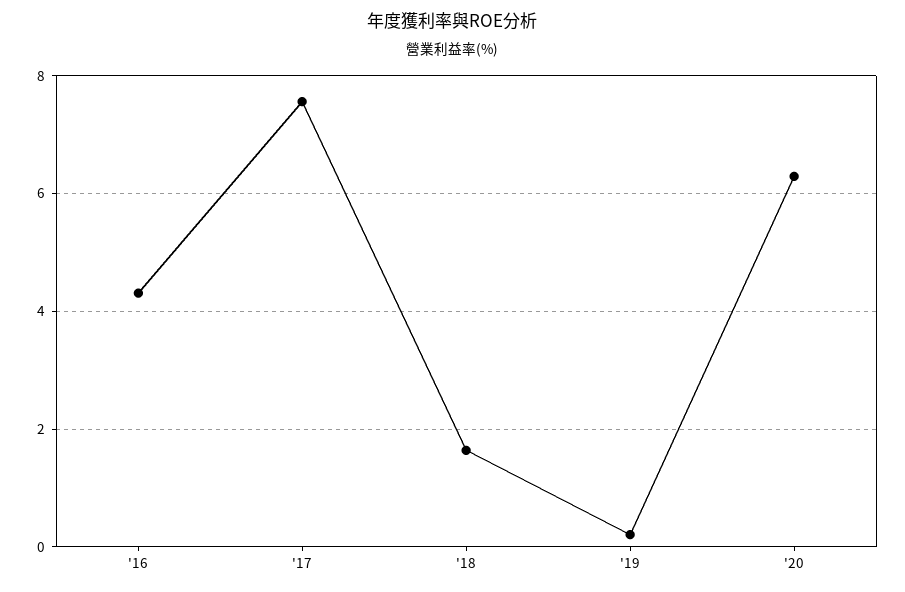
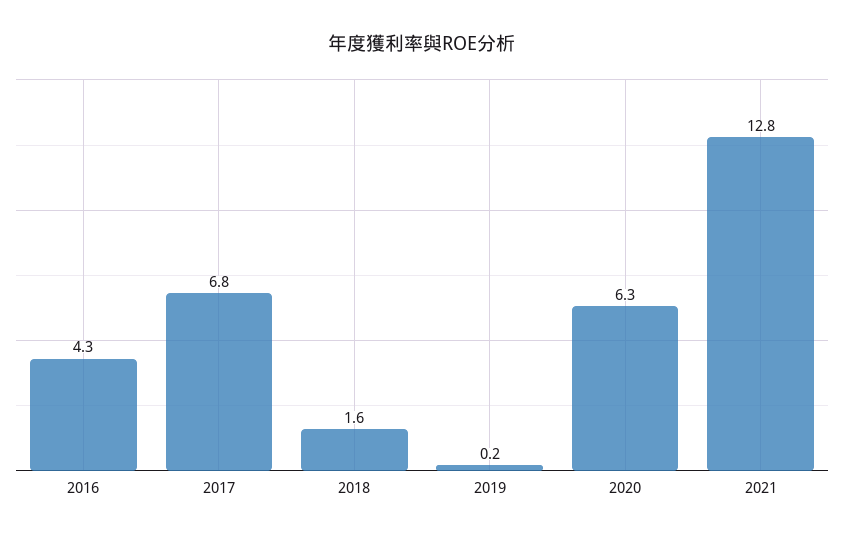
'17: 7.6 -> 6.8
2021: none -> 12.8

